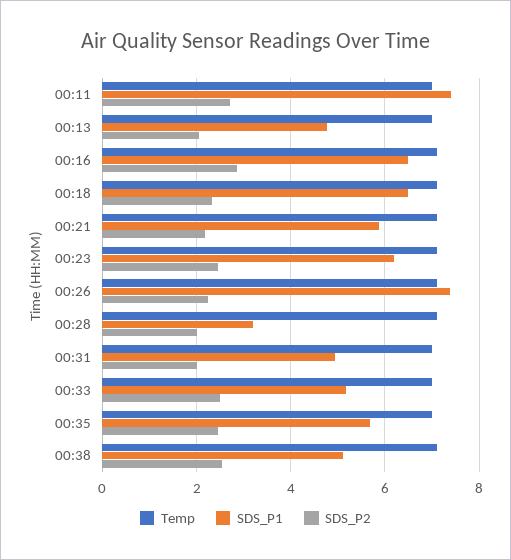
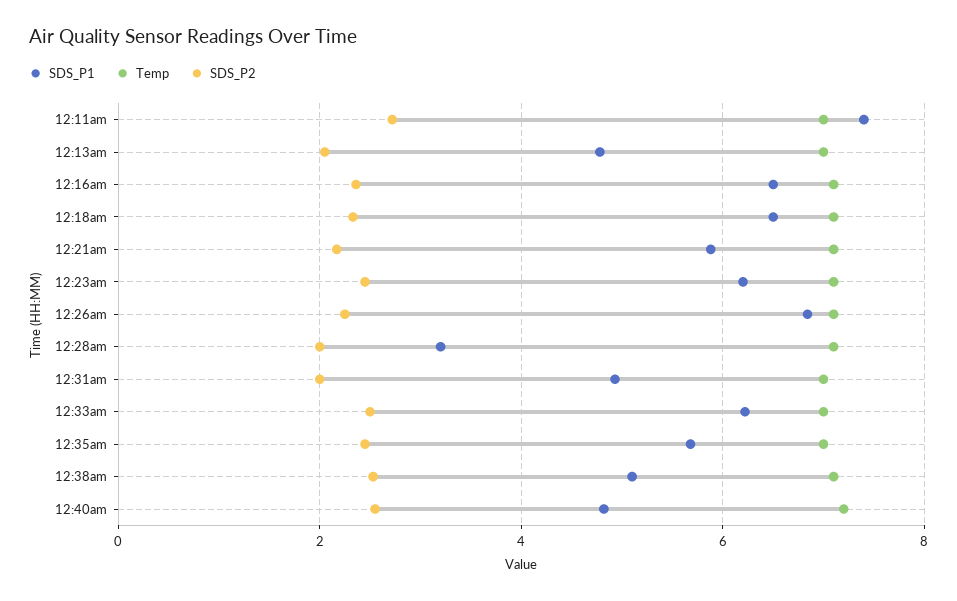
SDS_P2, 00:16: 2.8 -> 2.4
SDS_P1, 00:26: 7.4 -> 6.8
SDS_P1, 00:33: 5.2 -> 6.2
SDS_P1, 12:40am: none -> 4.8
Temp, 12:40am: none -> 7.2
SDS_P2, 12:40am: none -> 2.6

